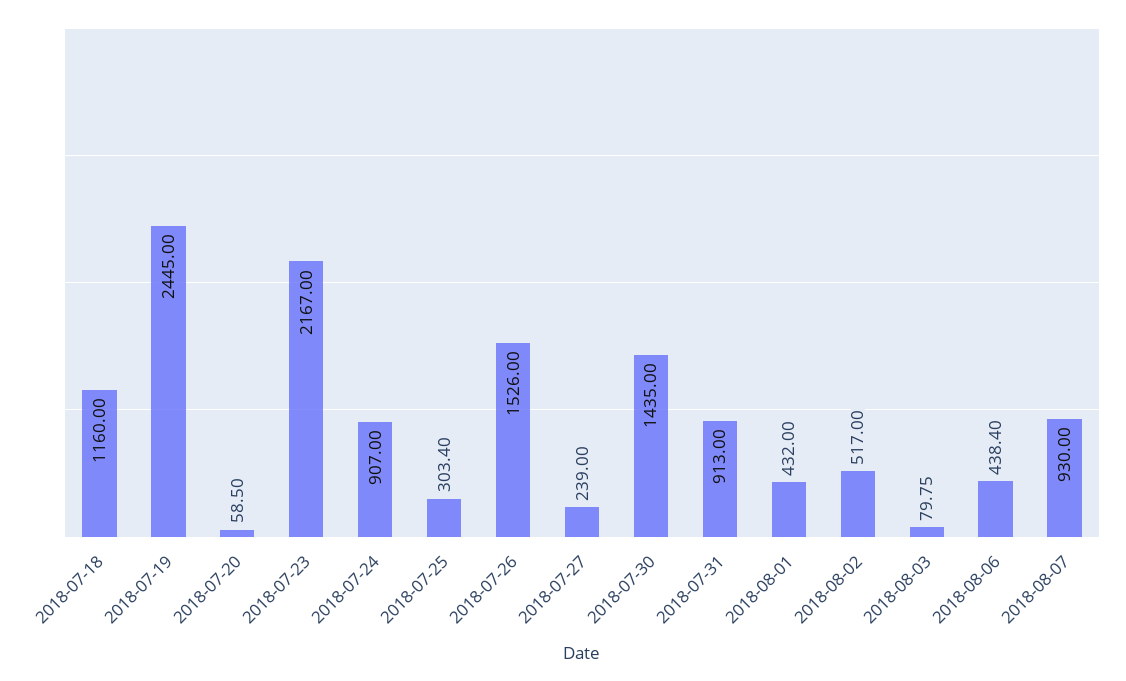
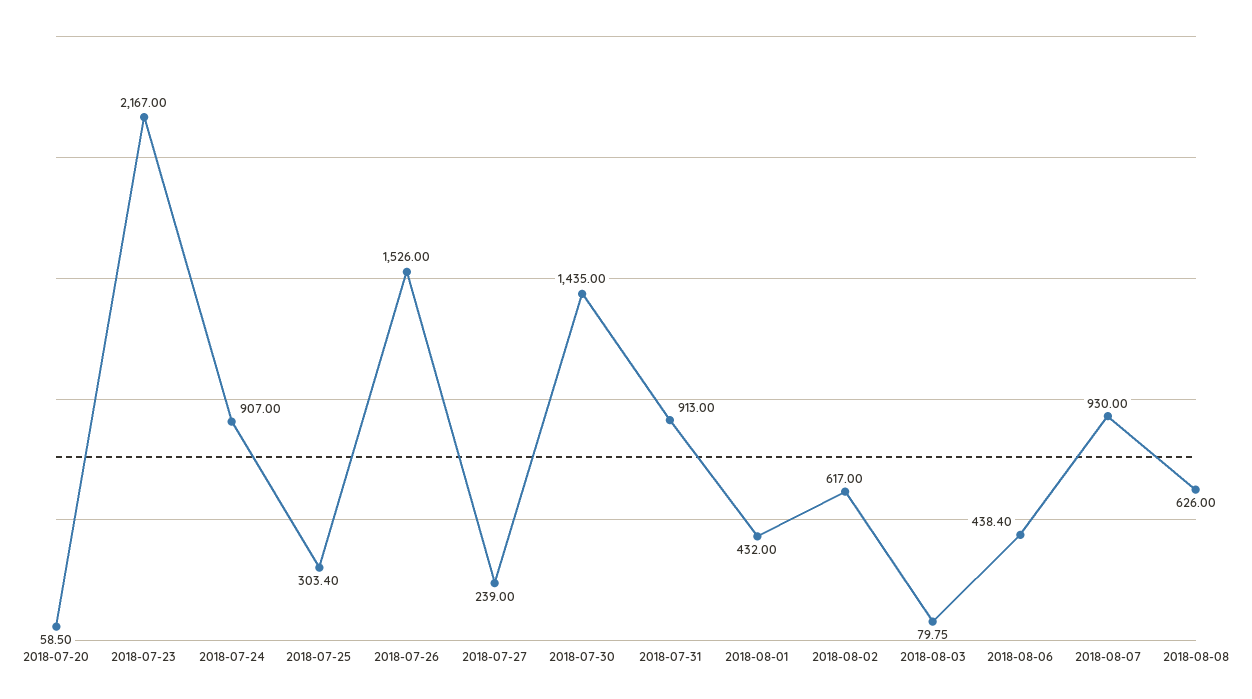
2018-07-18: 1160 -> none
2018-07-19: 2445 -> none
2018-08-02: 517 -> 617
2018-08-08: none -> 626

